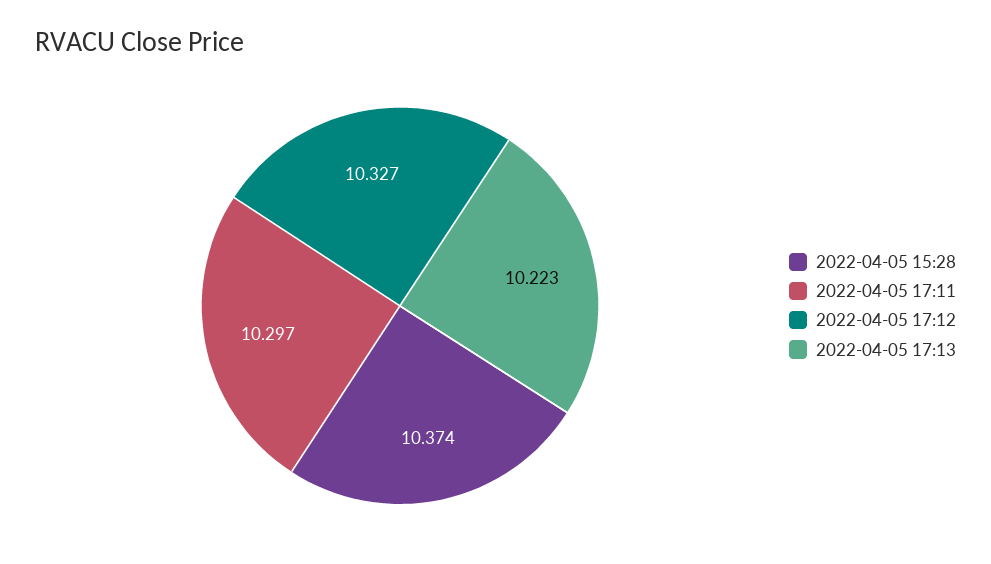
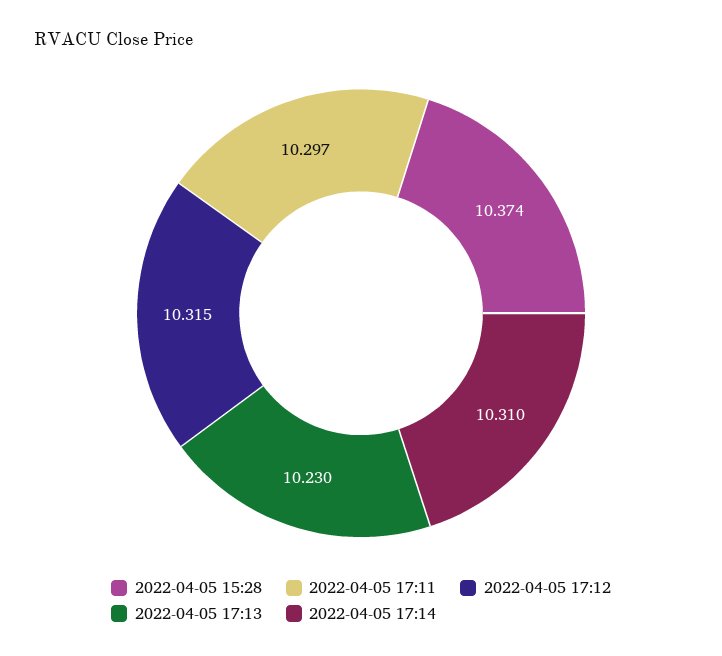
2022-04-05 17:12: 10.327 -> 10.315
2022-04-05 17:13: 10.223 -> 10.23
2022-04-05 17:14: none -> 10.31

